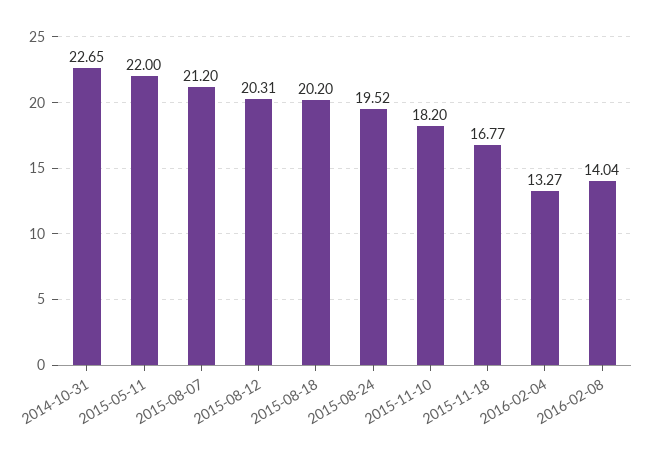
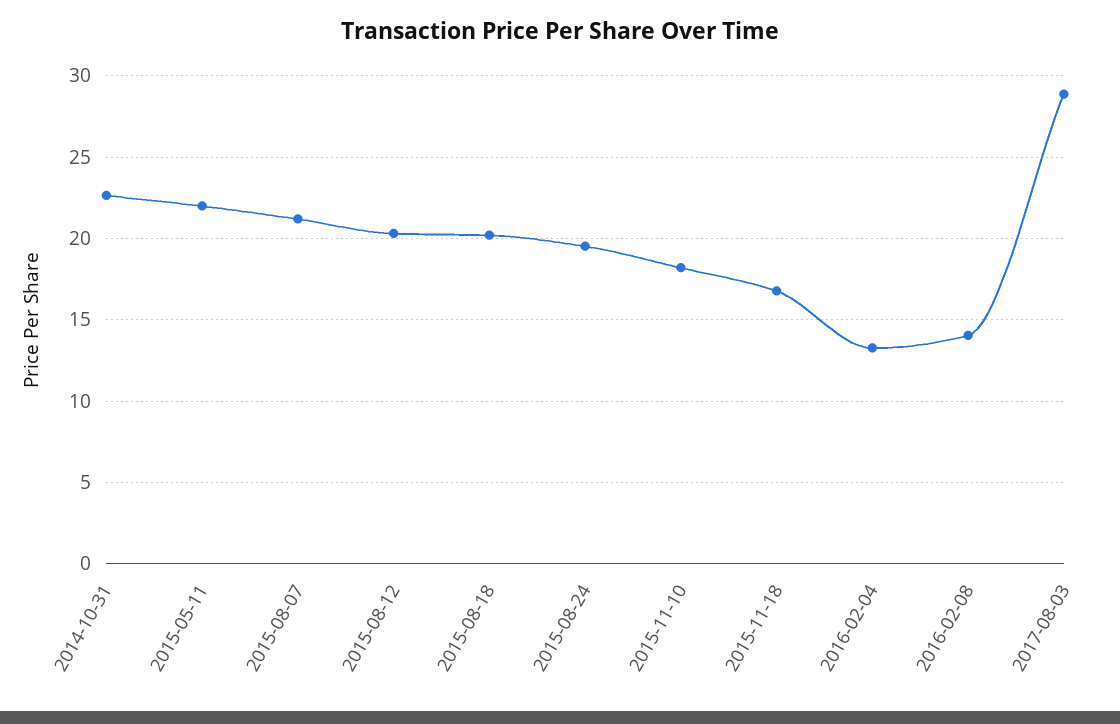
2017-08-03: none -> 29

